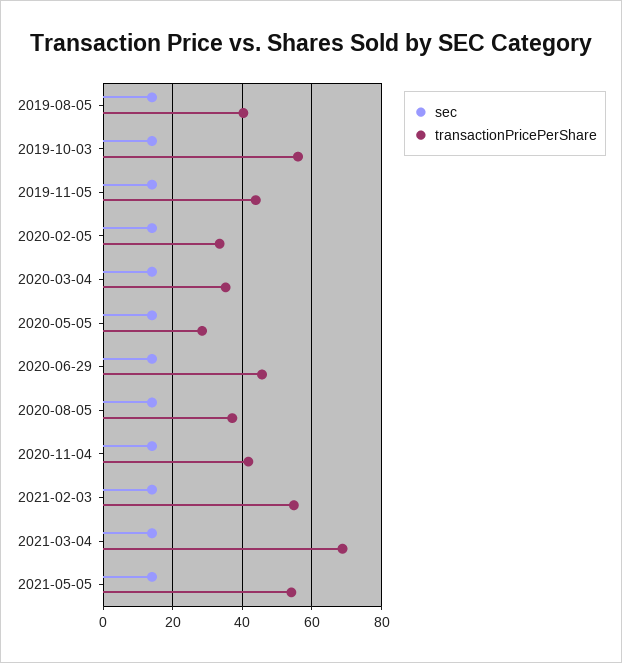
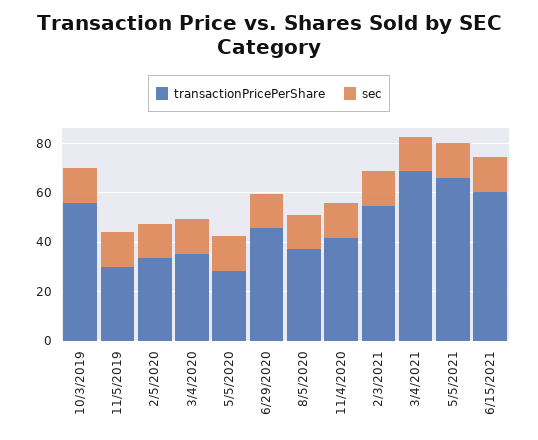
sec, 2019-08-05: 14 -> none
transactionPricePerShare, 2019-08-05: 40 -> none
transactionPricePerShare, 2019-11-05: 44 -> 30
transactionPricePerShare, 2021-05-05: 54 -> 65
transactionPricePerShare, 6/15/2021: none -> 60
sec, 6/15/2021: none -> 15

